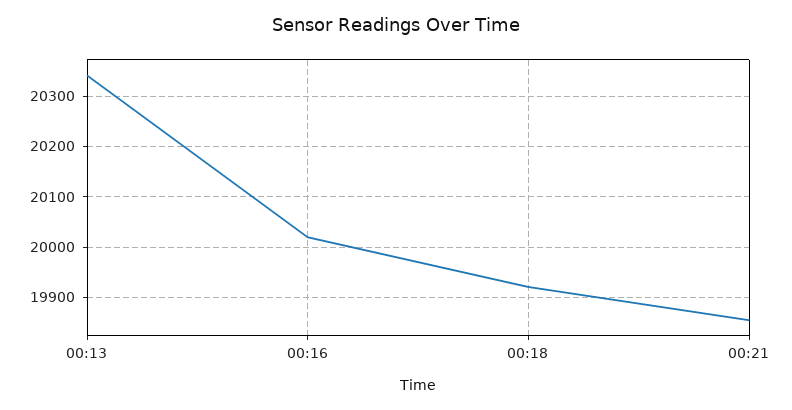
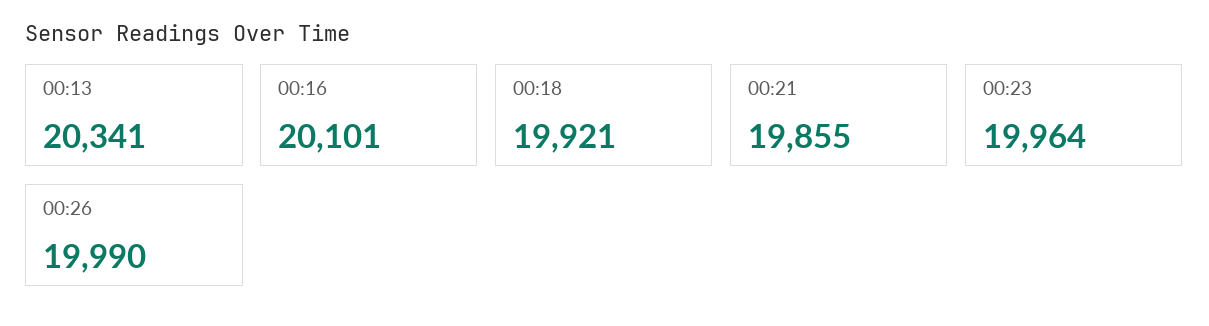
00:16: 20020 -> 20101
00:23: none -> 19964
00:26: none -> 19990

